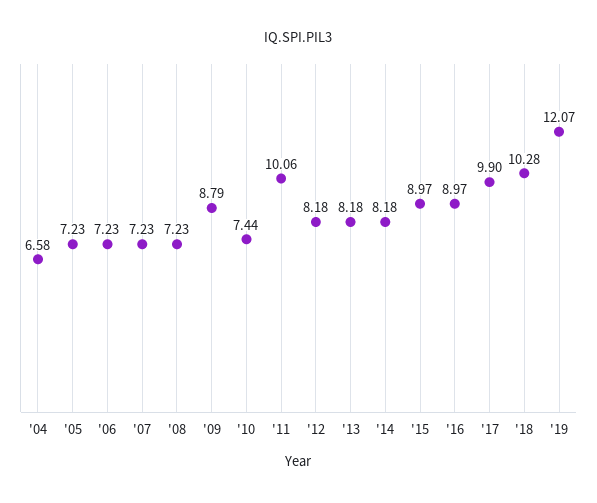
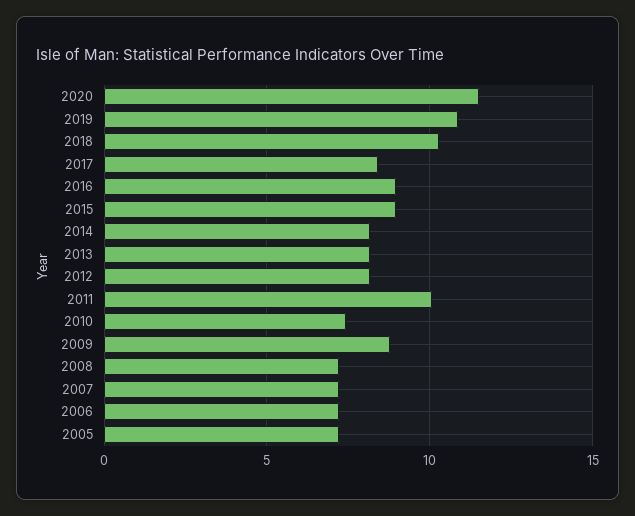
'04: 6.58 -> none
'17: 9.9 -> 8.5
'19: 12.07 -> 11
2020: none -> 11.5

